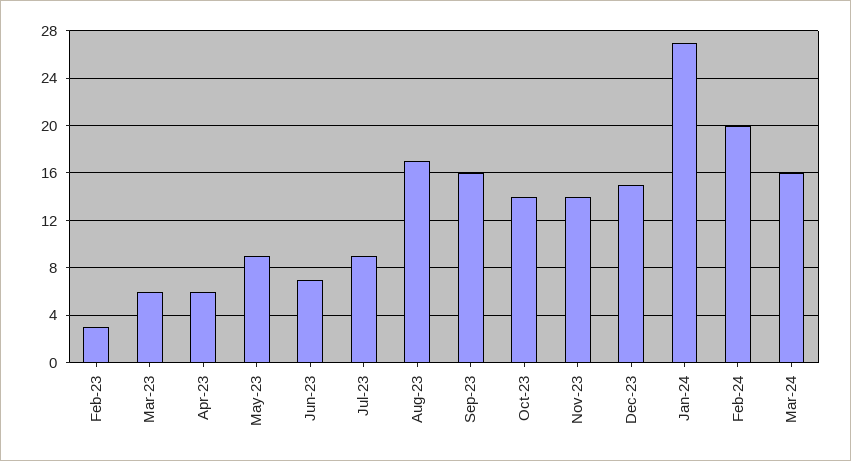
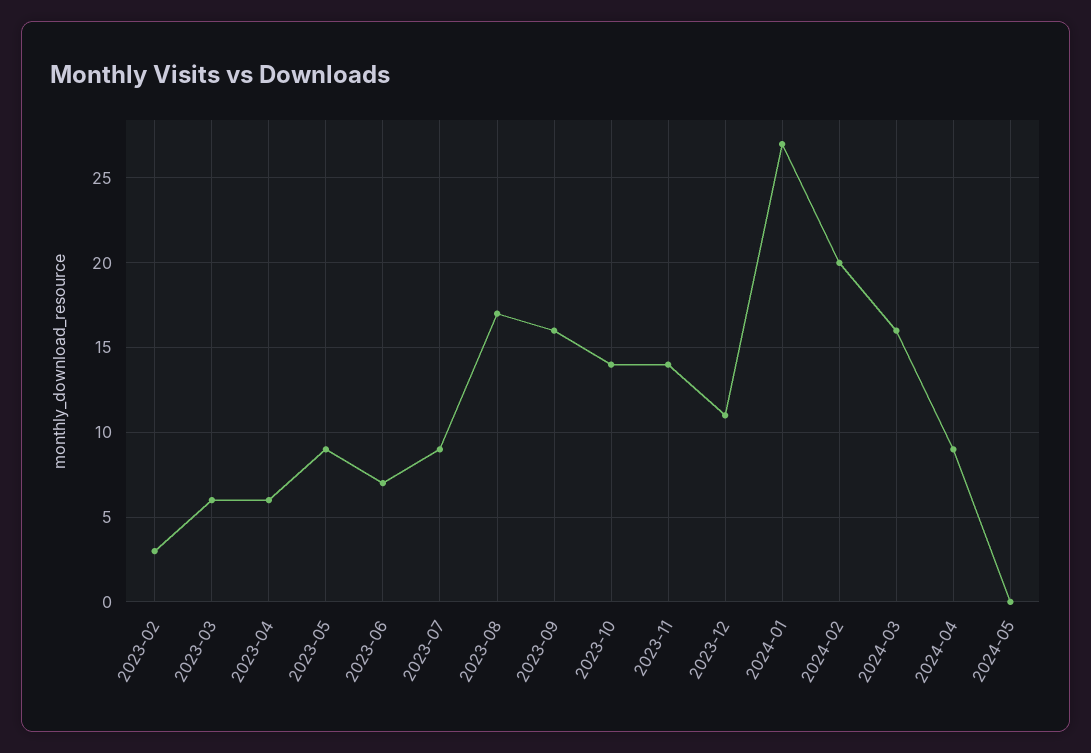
Dec-23: 15 -> 11
2024-04: none -> 9
2024-05: none -> 0

